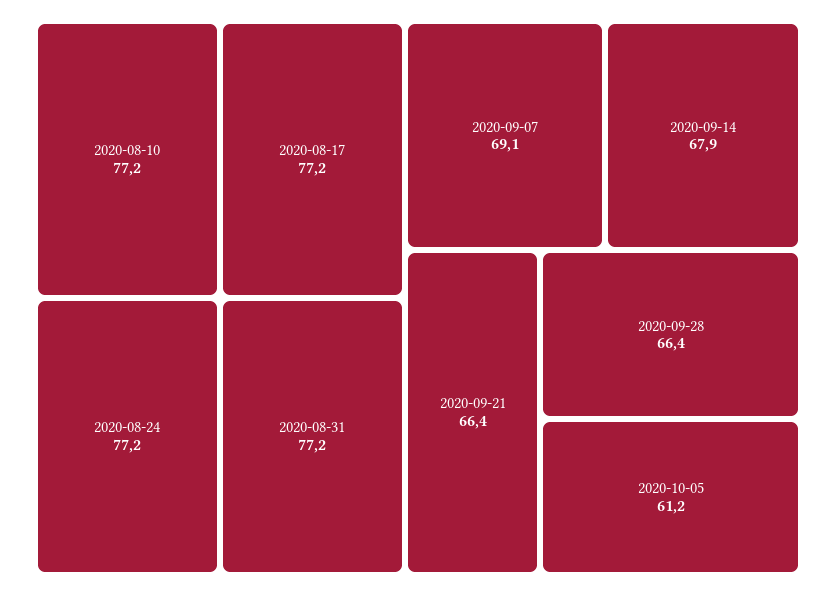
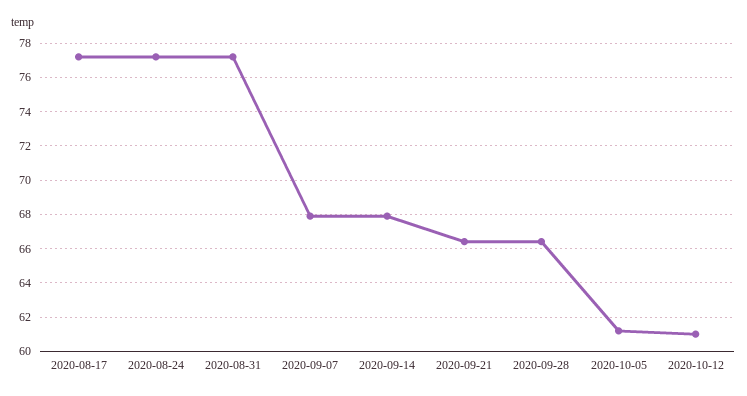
2020-08-10: 77.2 -> none
2020-09-07: 69.1 -> 68
2020-10-12: none -> 61

